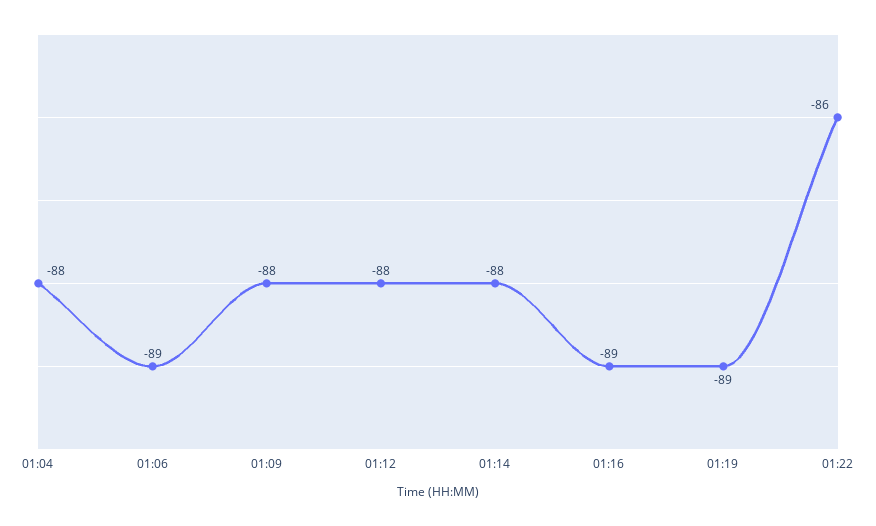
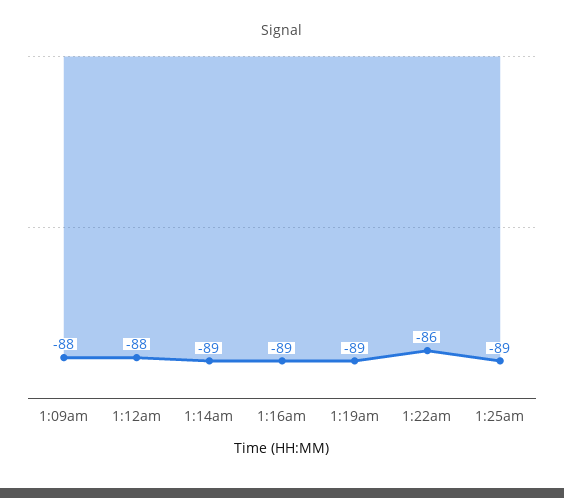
01:04: -88 -> none
01:06: -89 -> none
01:14: -88 -> -89
1:25am: none -> -89

